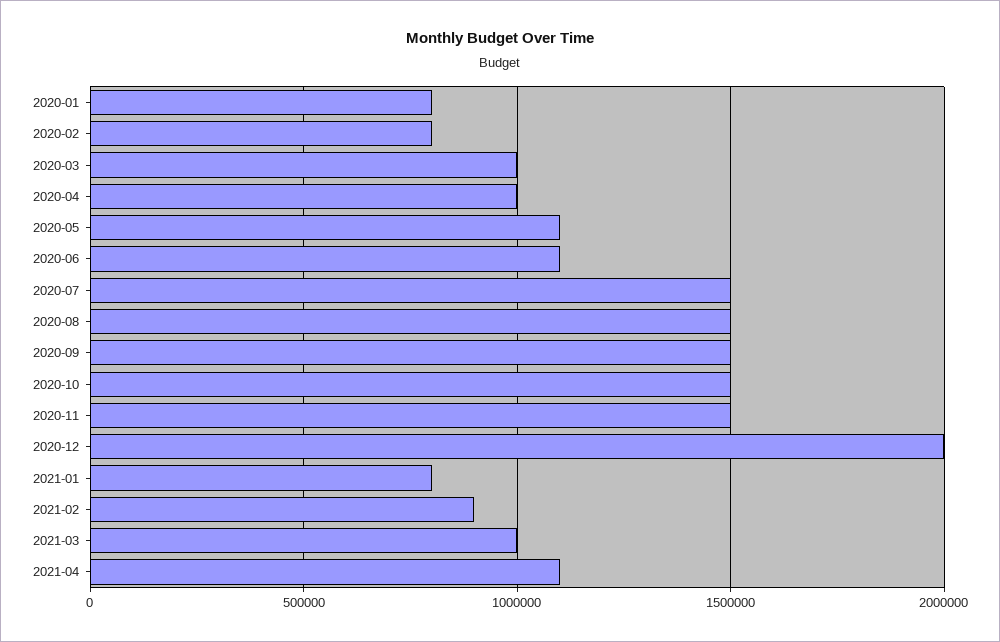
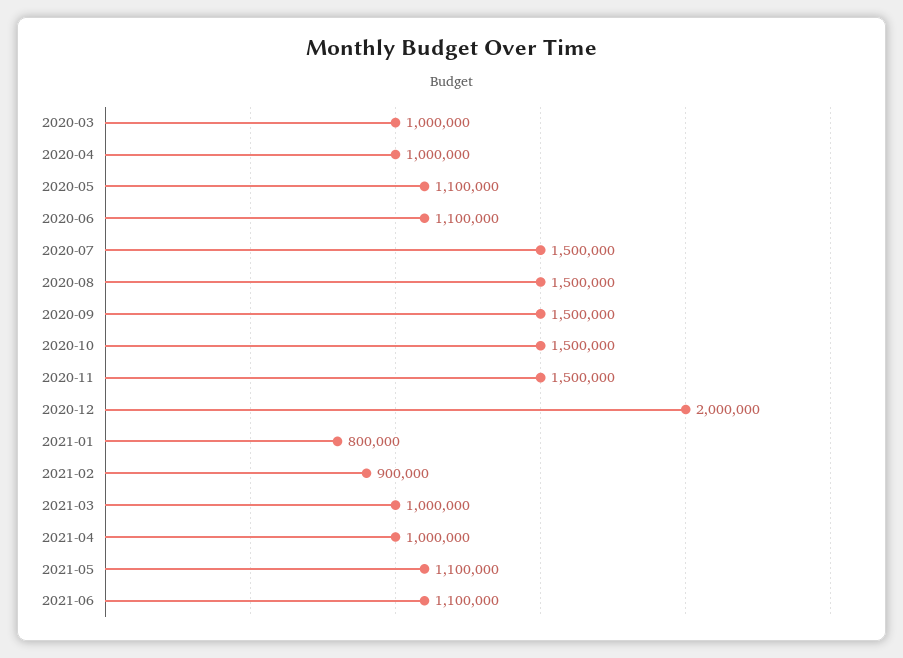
2020-01: 800000 -> none
2020-02: 800000 -> none
2021-04: 1100000 -> 1000000
2021-05: none -> 1100000
2021-06: none -> 1100000

